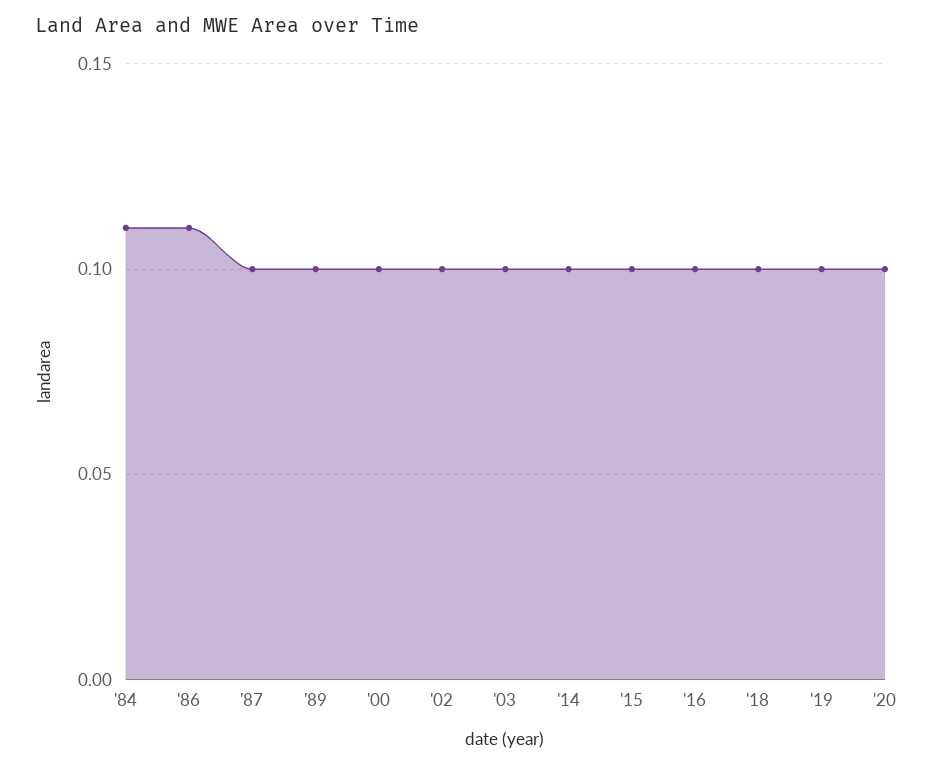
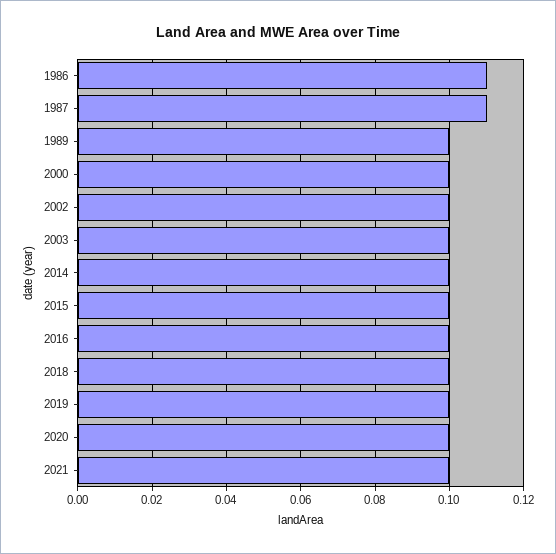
'84: 0.11 -> none
'87: 0.1 -> 0.11
2021: none -> 0.1

